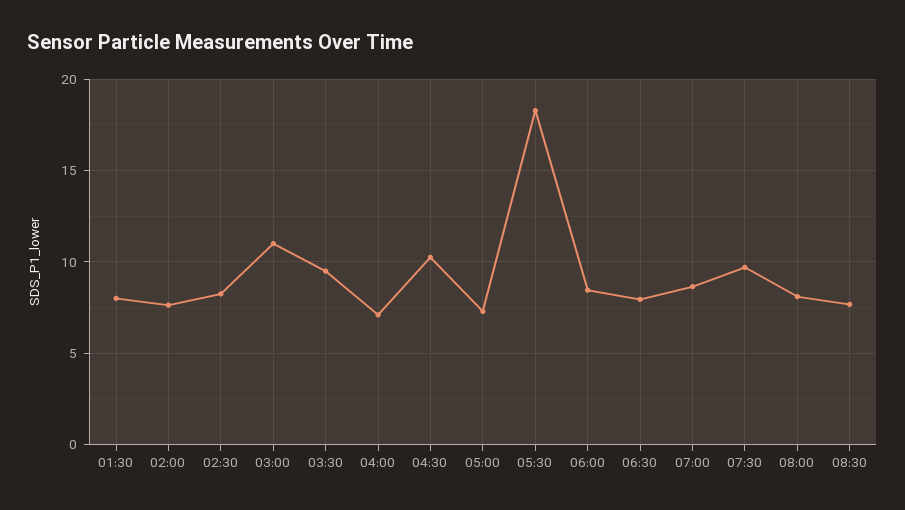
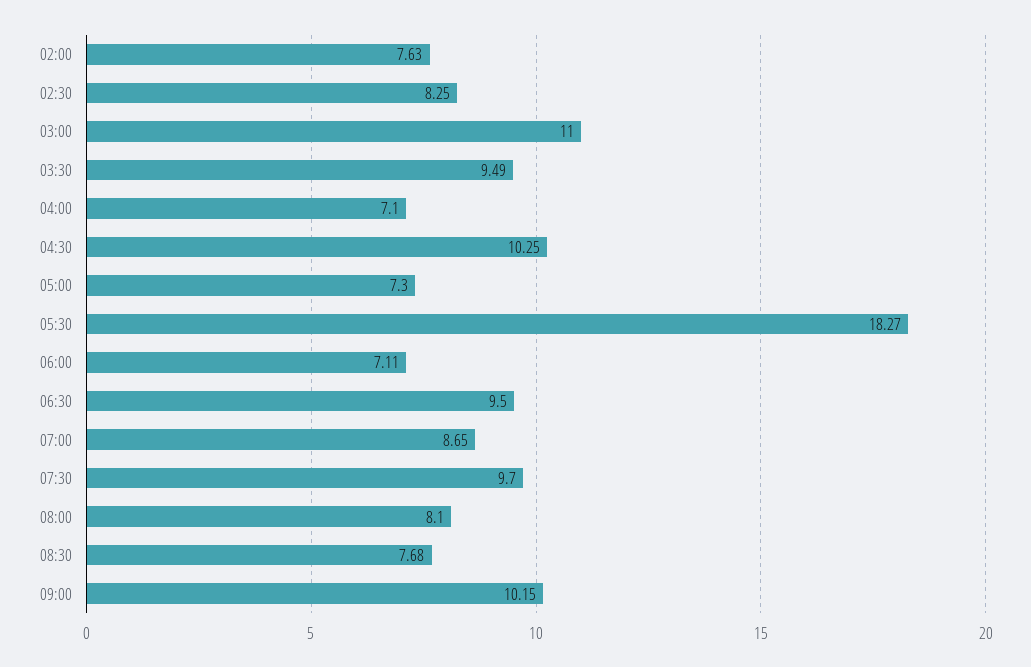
01:30: 8 -> none
06:00: 8.5 -> 7.11
06:30: 8 -> 9.5
09:00: none -> 10.15

